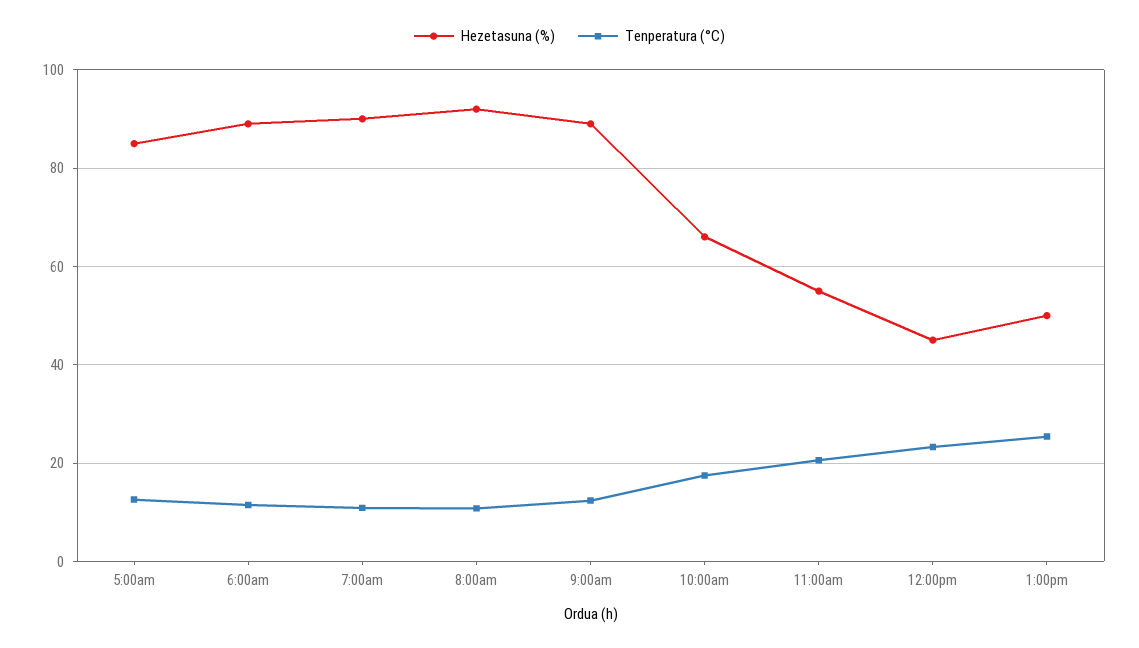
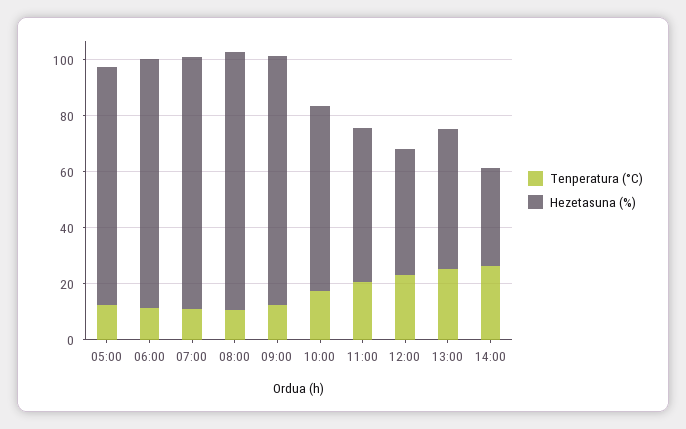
Tenperatura (°C), 14:00: none -> 25
Hezetasuna (%), 14:00: none -> 35

